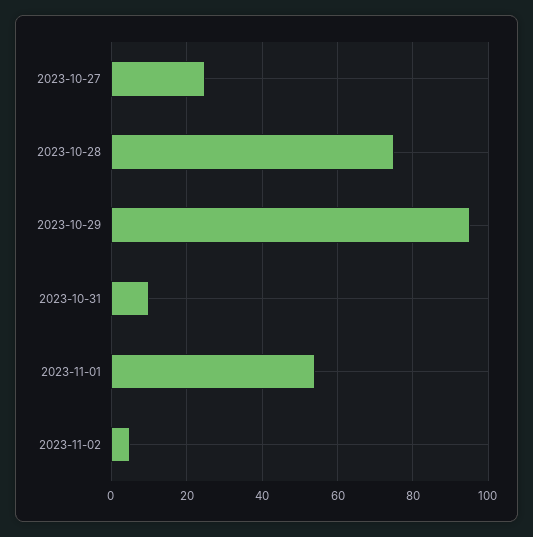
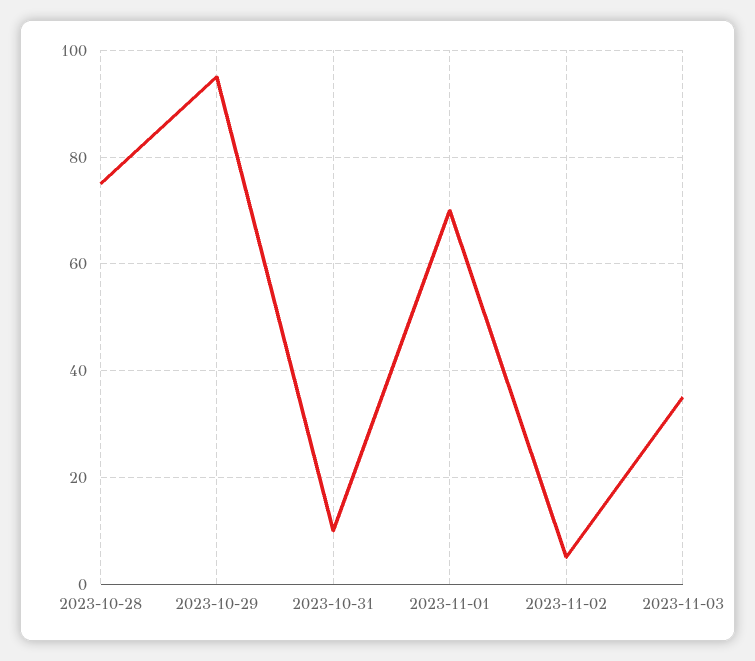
2023-10-27: 25 -> none
2023-11-01: 55 -> 70
2023-11-03: none -> 35

